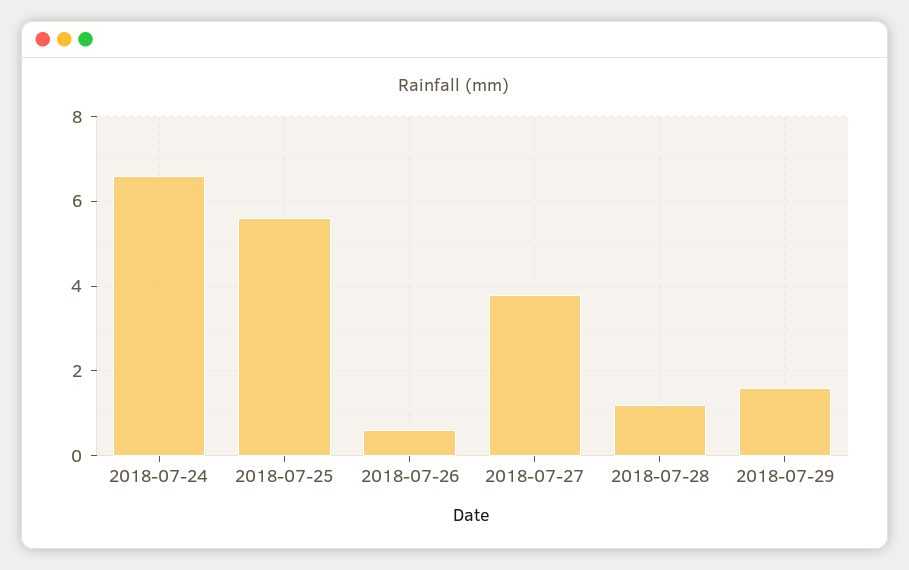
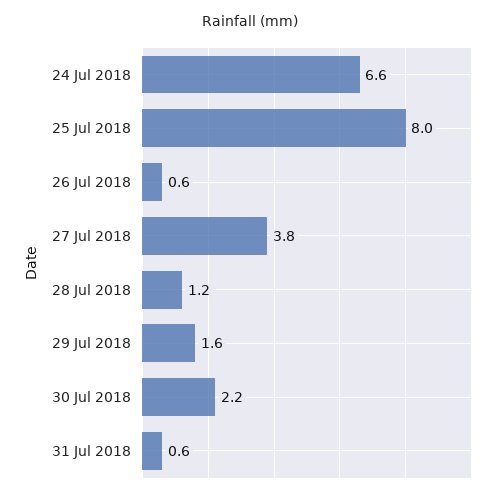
2018-07-25: 5.5 -> 8
30 Jul 2018: none -> 2.2
31 Jul 2018: none -> 0.6

